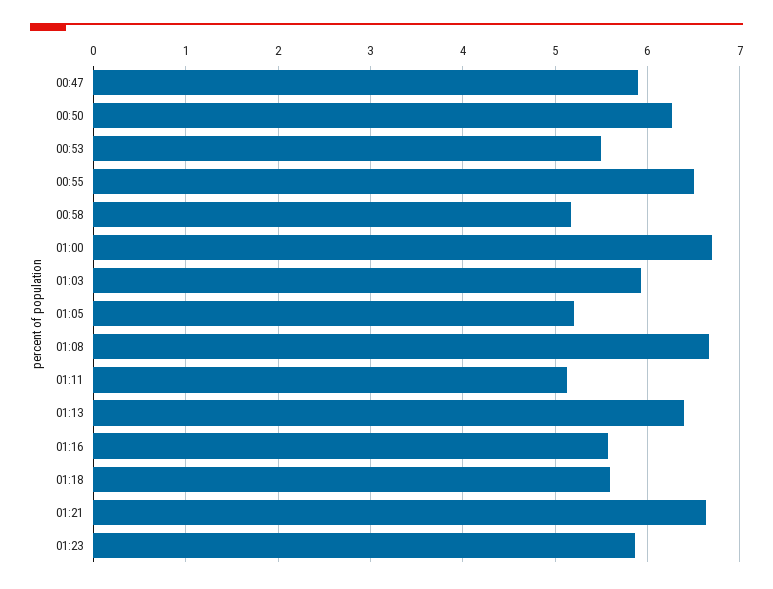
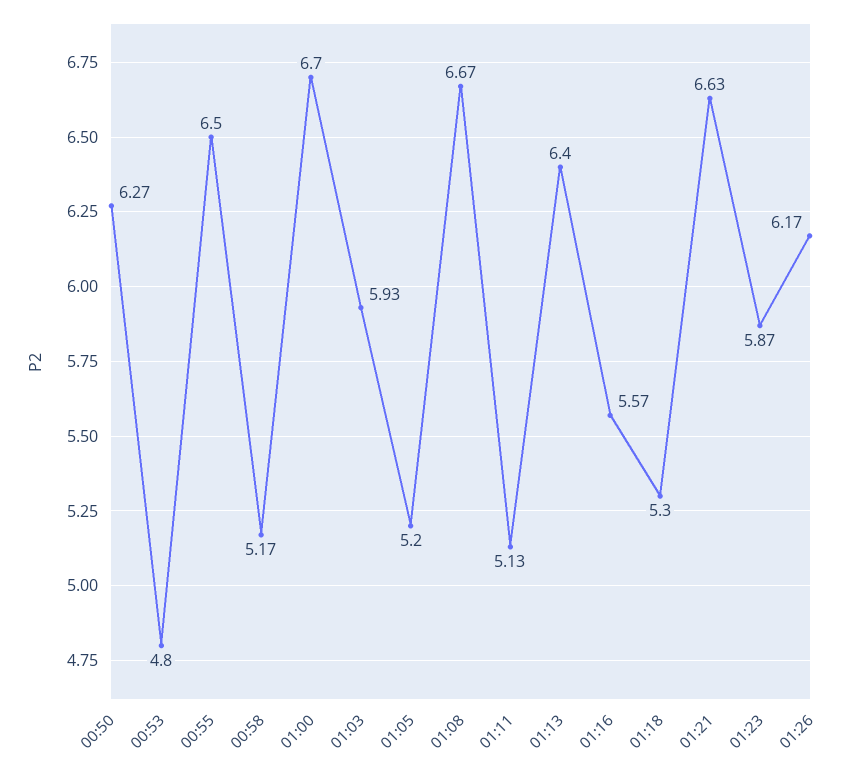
00:47: 5.9 -> none
00:53: 5.5 -> 4.8
01:18: 5.6 -> 5.3
01:26: none -> 6.17

